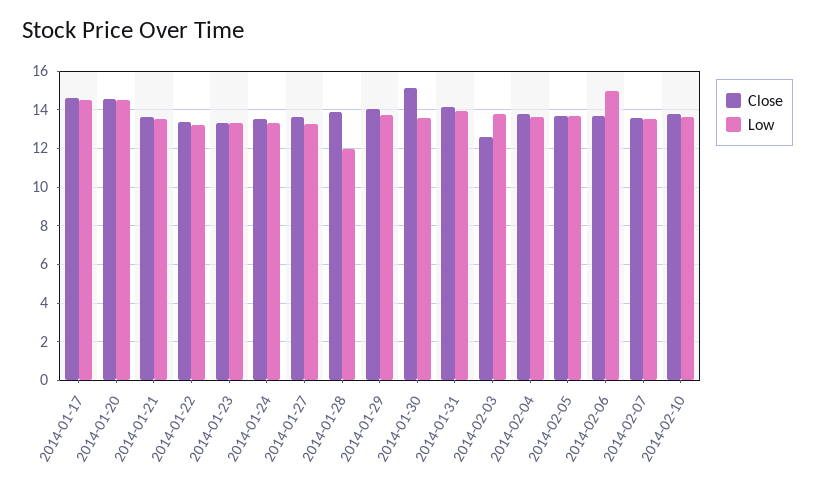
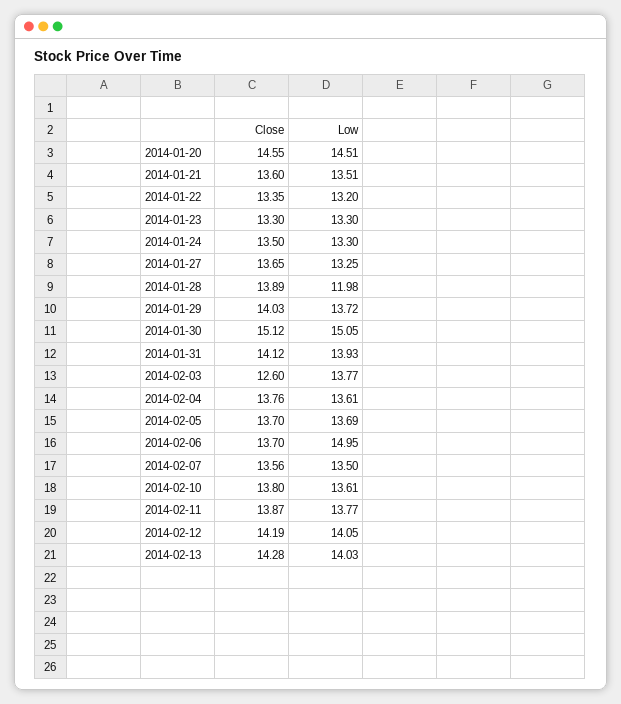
Close, 2014-01-17: 14.5 -> none
Low, 2014-01-17: 14.5 -> none
Low, 2014-01-30: 13.5 -> 15.05
Close, 2014-02-11: none -> 13.87
Low, 2014-02-11: none -> 13.77
Close, 2014-02-12: none -> 14.19
Low, 2014-02-12: none -> 14.05
Close, 2014-02-13: none -> 14.28
Low, 2014-02-13: none -> 14.03

